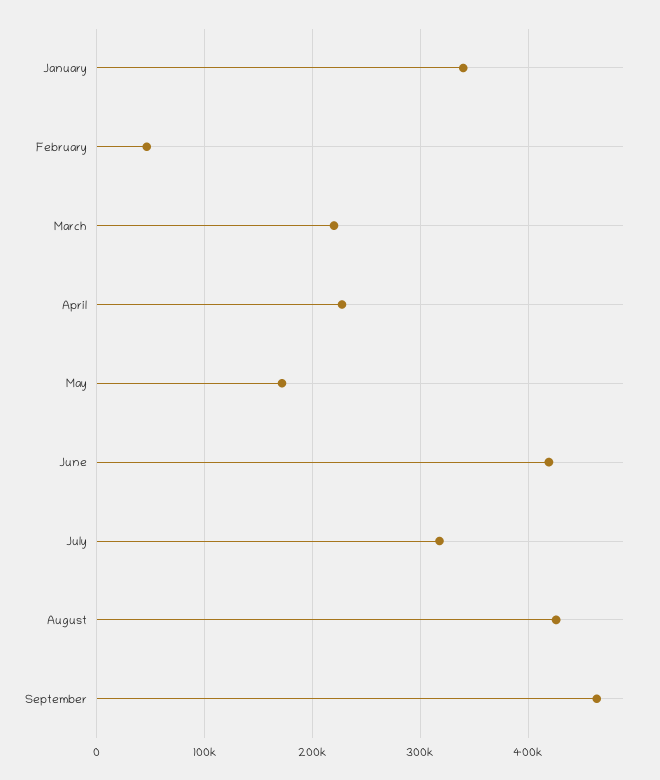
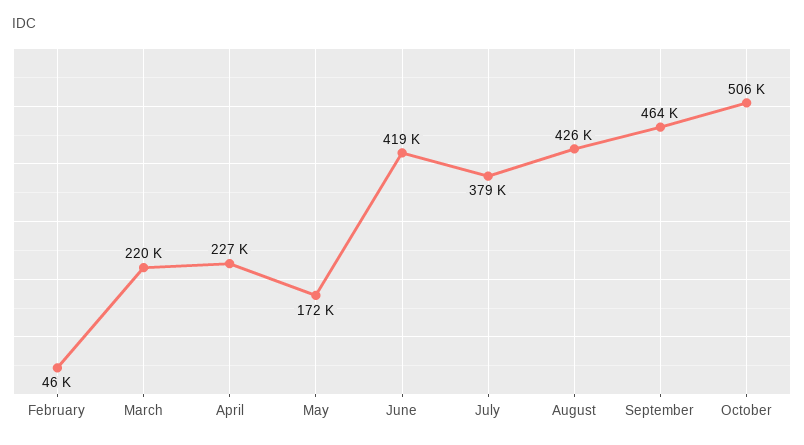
January: 340000 -> none
July: 320000 -> 379000
October: none -> 506000

